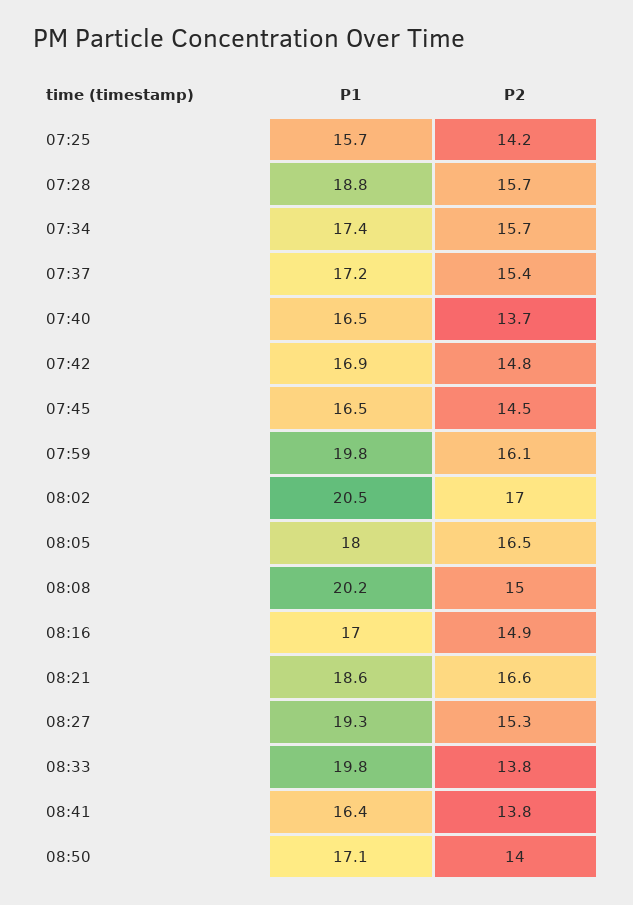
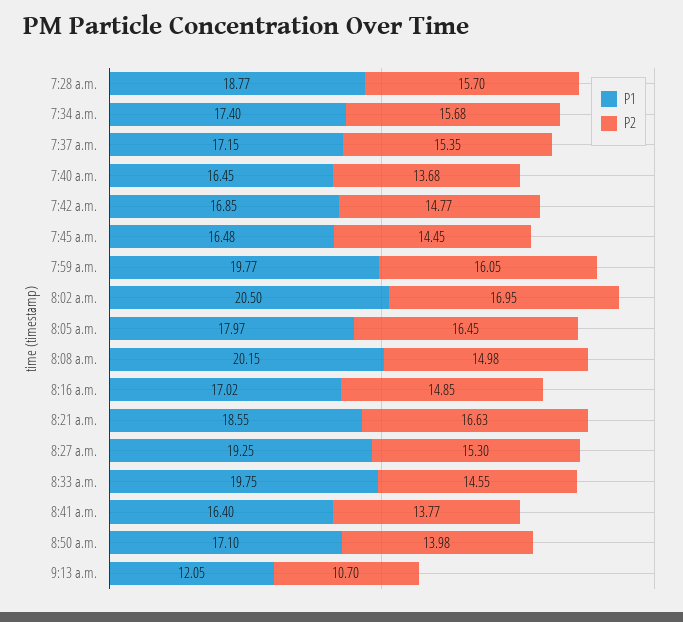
P1, 07:25: 15.7 -> none
P2, 07:25: 14.2 -> none
P2, 08:33: 13.8 -> 14.55
P1, 9:13 a.m.: none -> 12.05
P2, 9:13 a.m.: none -> 10.7

